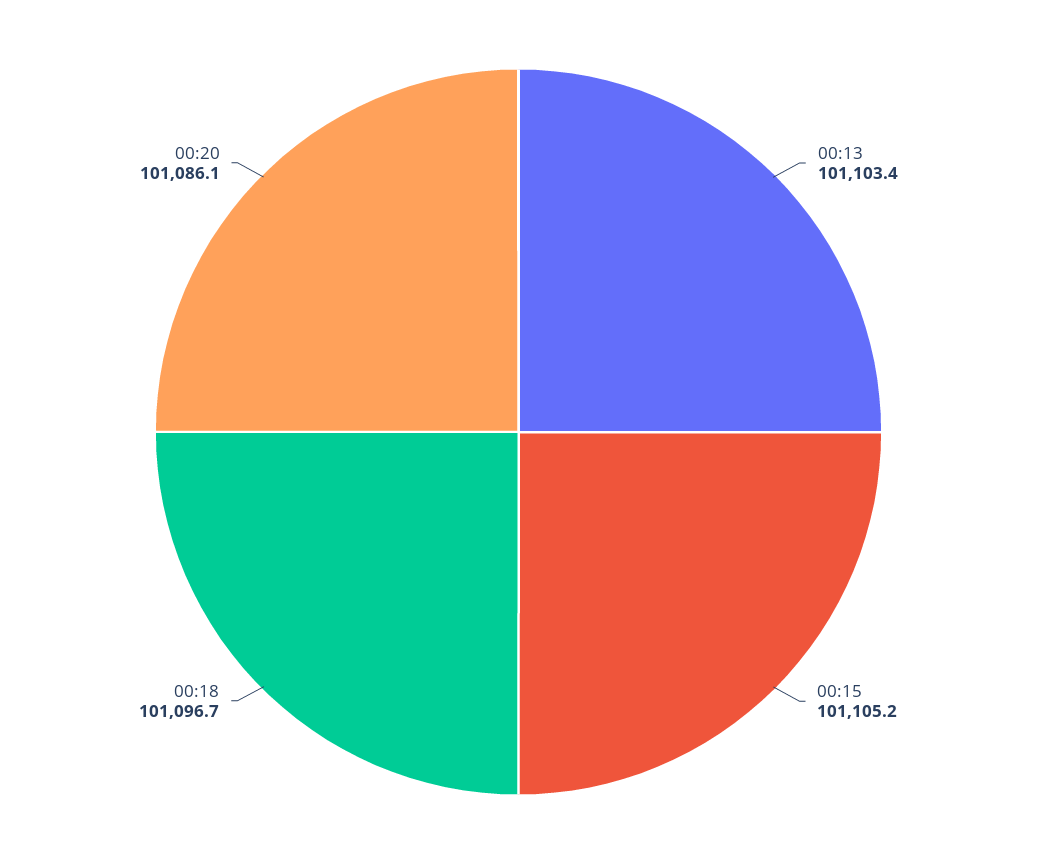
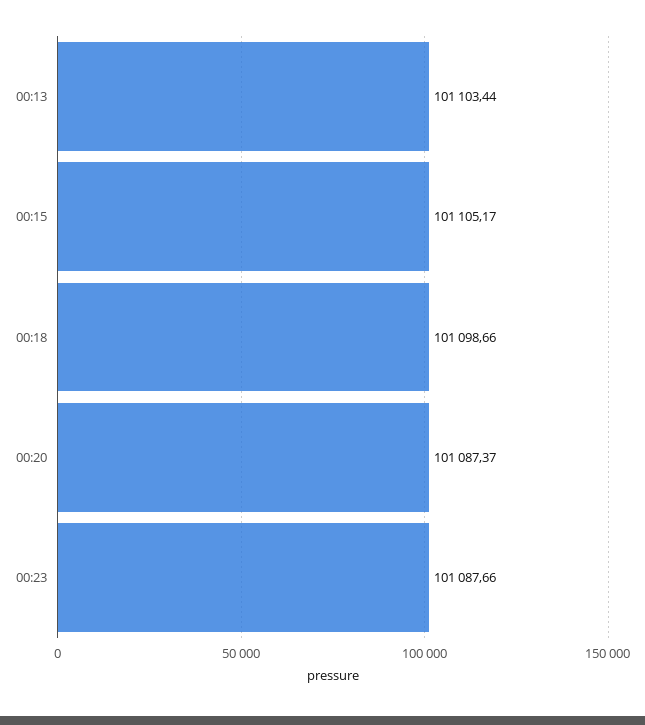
00:18: 101096.7 -> 101098.66
00:20: 101086.1 -> 101087.37
00:23: none -> 101087.66

